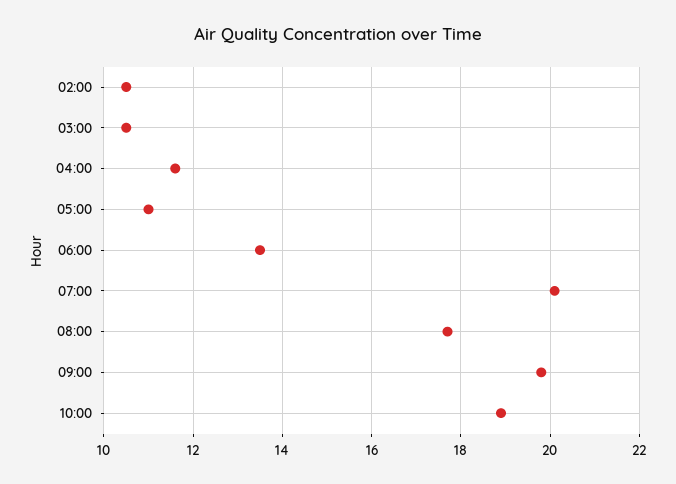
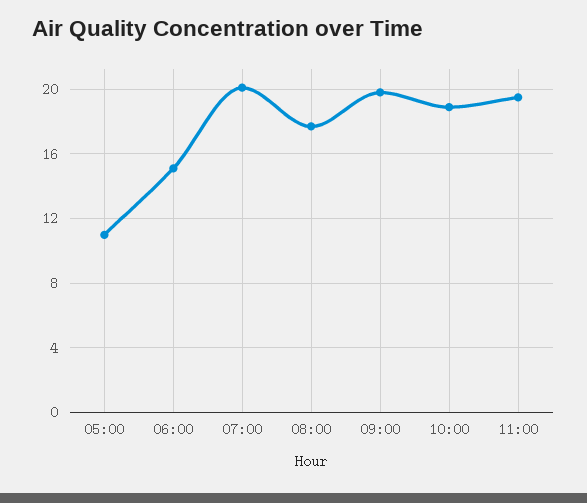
02:00: 10.5 -> none
03:00: 10.5 -> none
04:00: 11.5 -> none
06:00: 13.5 -> 15
11:00: none -> 19.5

